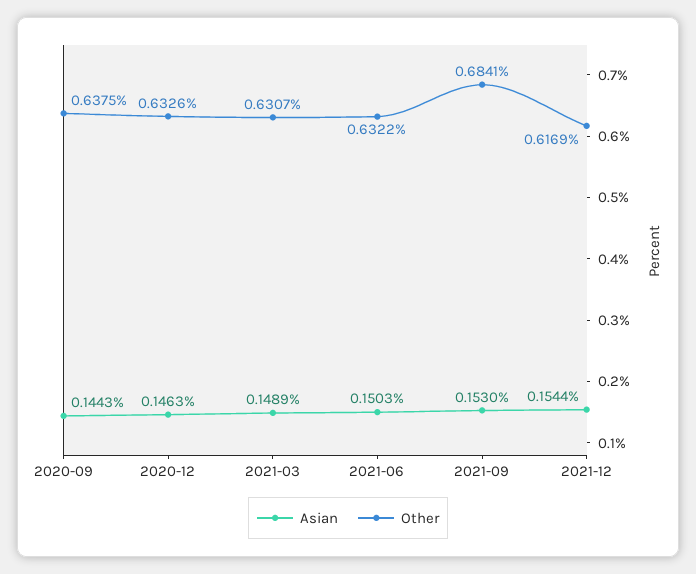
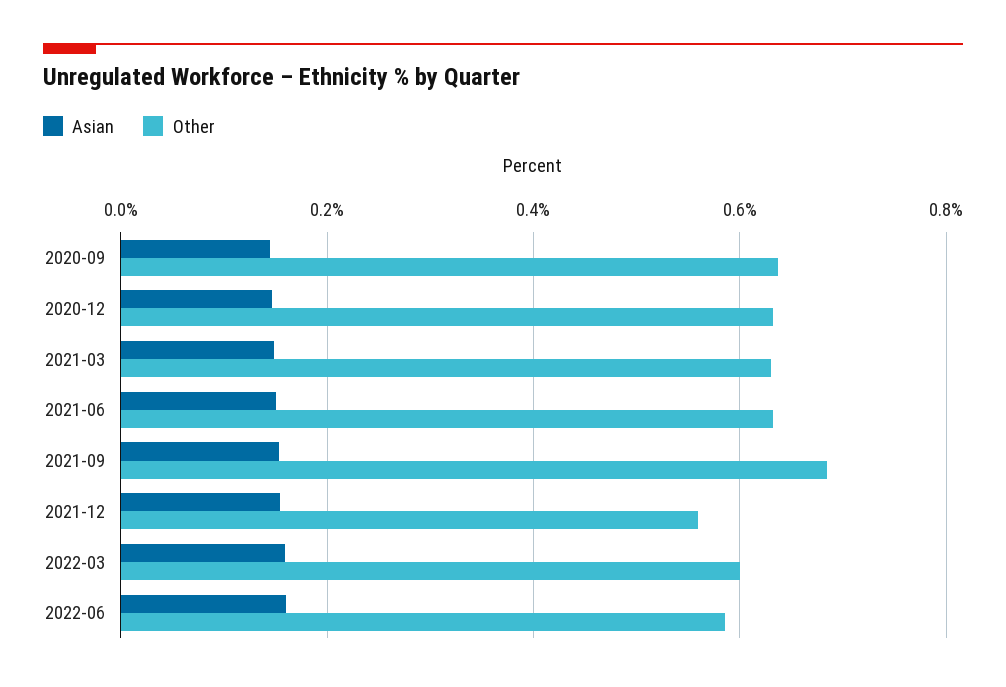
Other, 2021-12: 0.6169 -> 0.56
Asian, 2022-03: none -> 0.16
Other, 2022-03: none -> 0.6
Asian, 2022-06: none -> 0.16
Other, 2022-06: none -> 0.58

